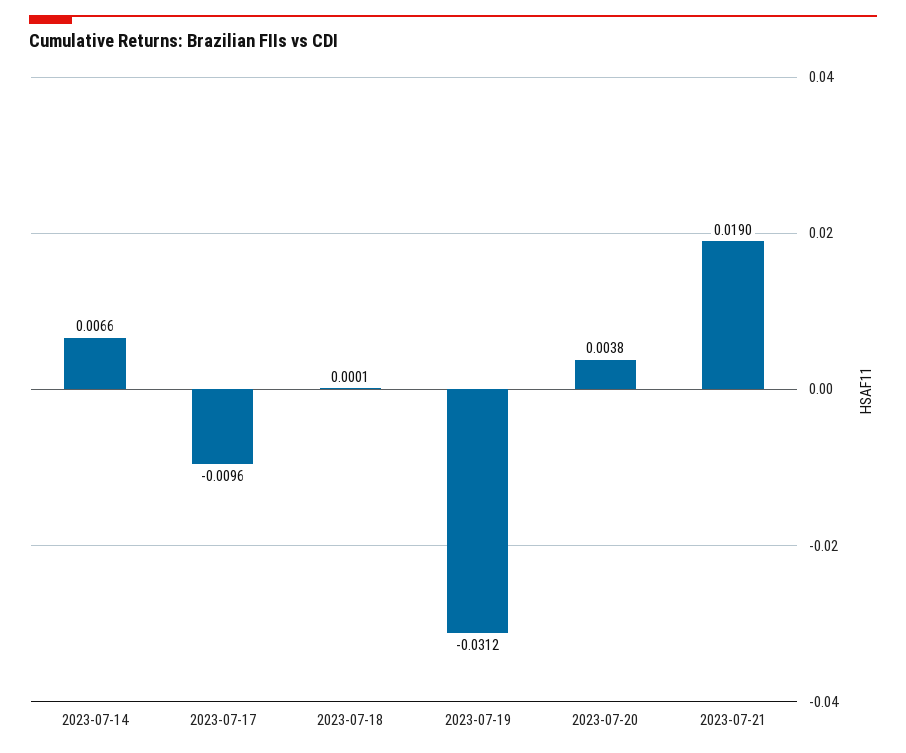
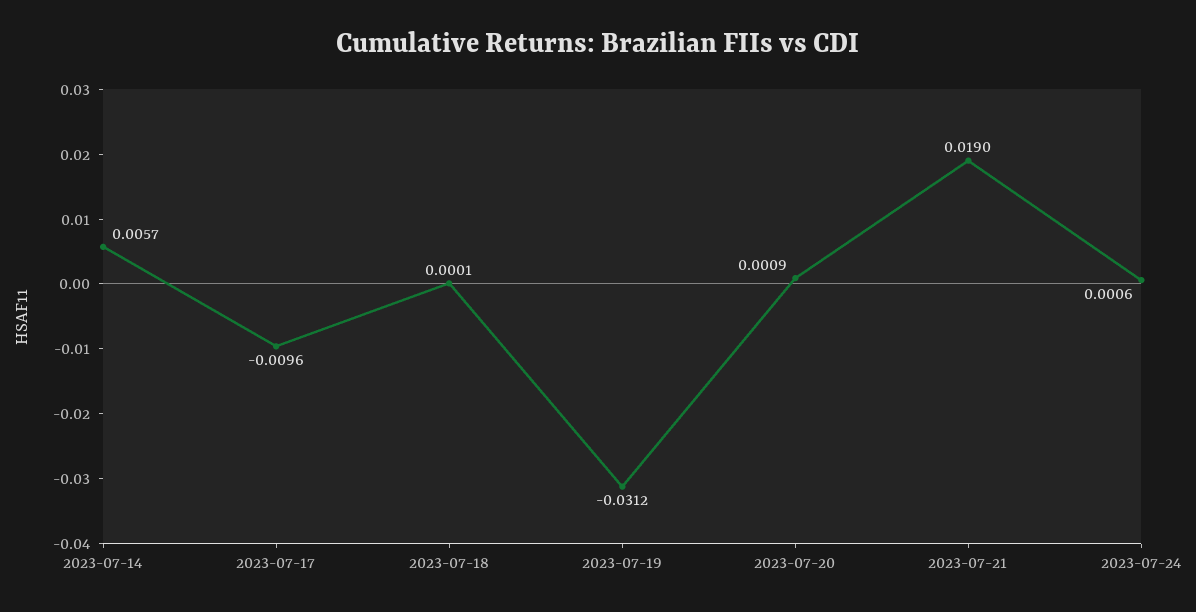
2023-07-14: 0.0066 -> 0.0057
2023-07-20: 0.0038 -> 0.0009
2023-07-24: none -> 0.0006

